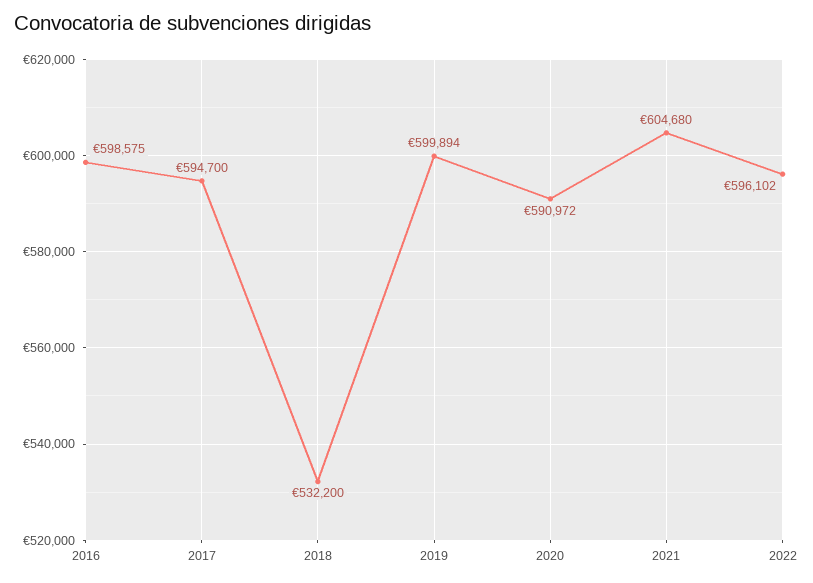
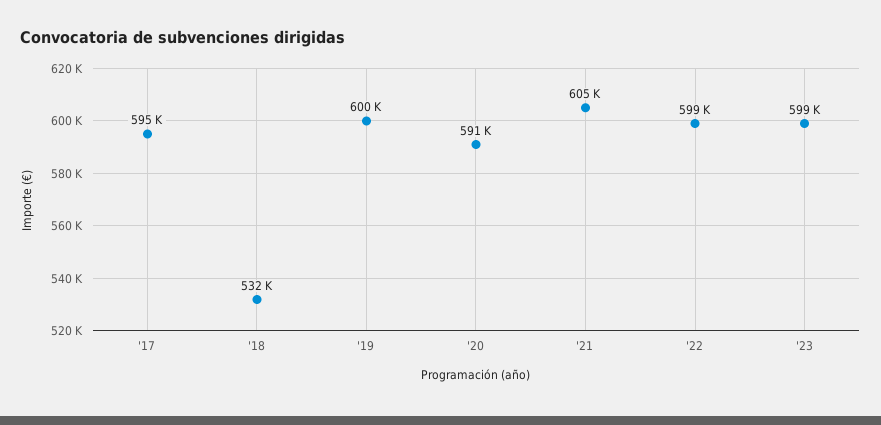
2016: 598575 -> none
2022: 596102 -> 599000
'23: none -> 599000

